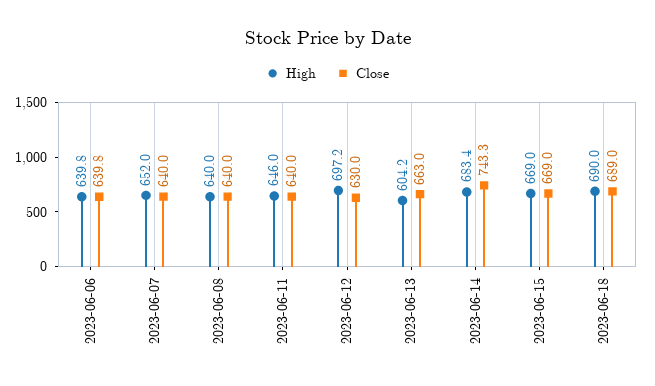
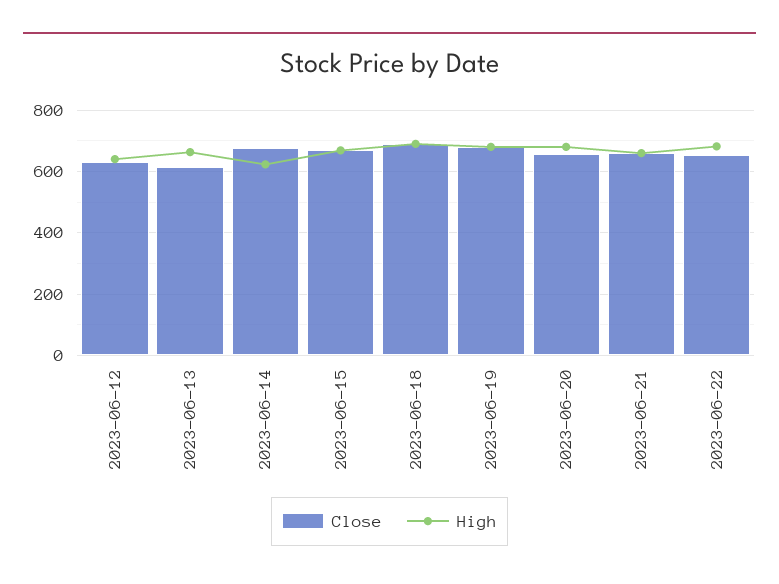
High, 2023-06-06: 639.8 -> none
Close, 2023-06-06: 639.8 -> none
High, 2023-06-07: 652 -> none
Close, 2023-06-07: 640 -> none
High, 2023-06-08: 640 -> none
Close, 2023-06-08: 640 -> none
High, 2023-06-11: 646 -> none
Close, 2023-06-11: 640 -> none
High, 2023-06-12: 697.2 -> 640
High, 2023-06-13: 604.2 -> 660
Close, 2023-06-13: 663 -> 620
High, 2023-06-14: 683.4 -> 620
Close, 2023-06-14: 743.3 -> 680
Close, 2023-06-19: none -> 680
High, 2023-06-19: none -> 680
Close, 2023-06-20: none -> 660
High, 2023-06-20: none -> 680
Close, 2023-06-21: none -> 660
High, 2023-06-21: none -> 660
Close, 2023-06-22: none -> 660
High, 2023-06-22: none -> 680

